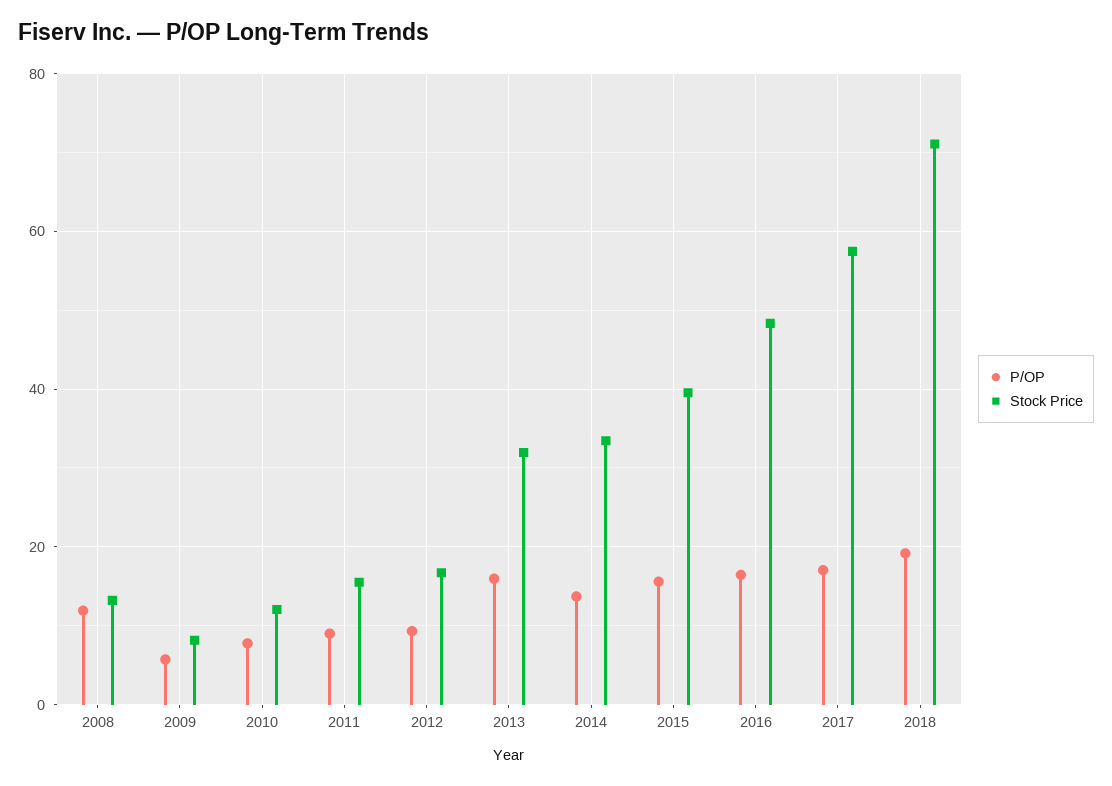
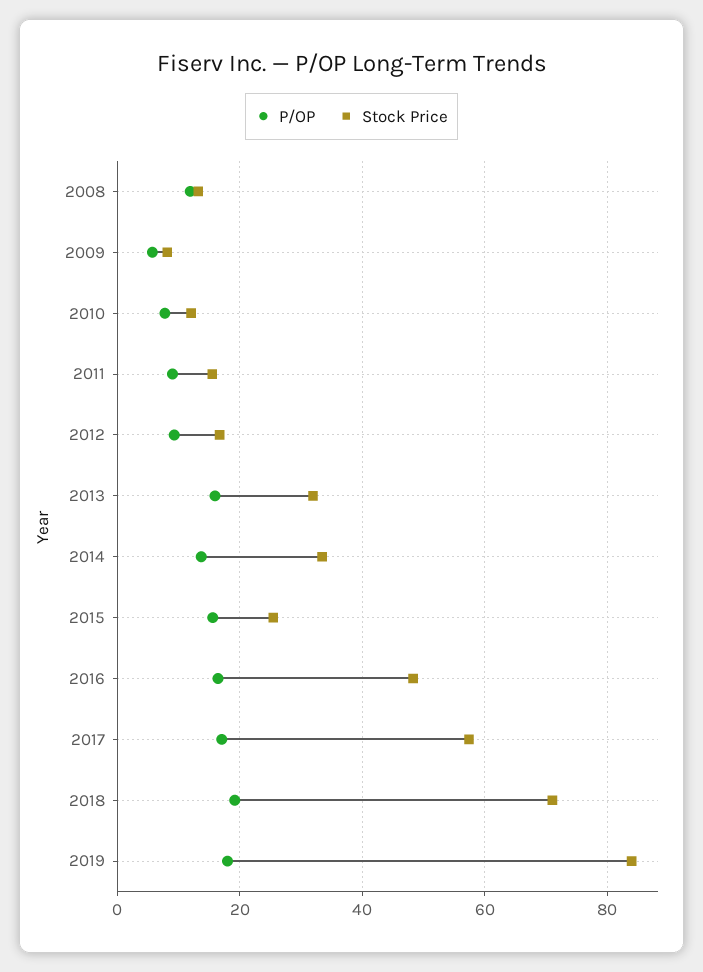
Stock Price, 2015: 40 -> 26
P/OP, 2019: none -> 18
Stock Price, 2019: none -> 84

